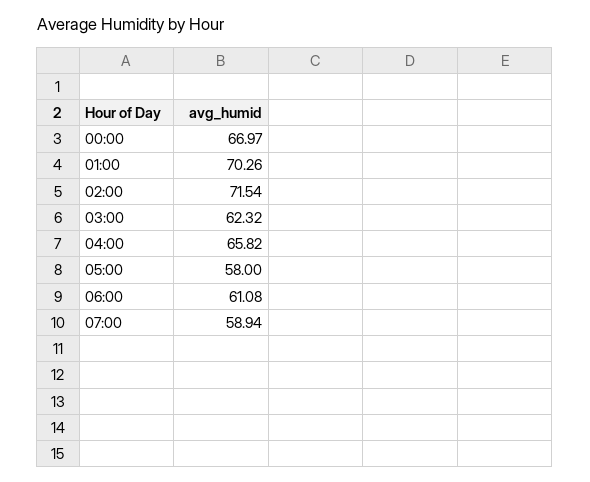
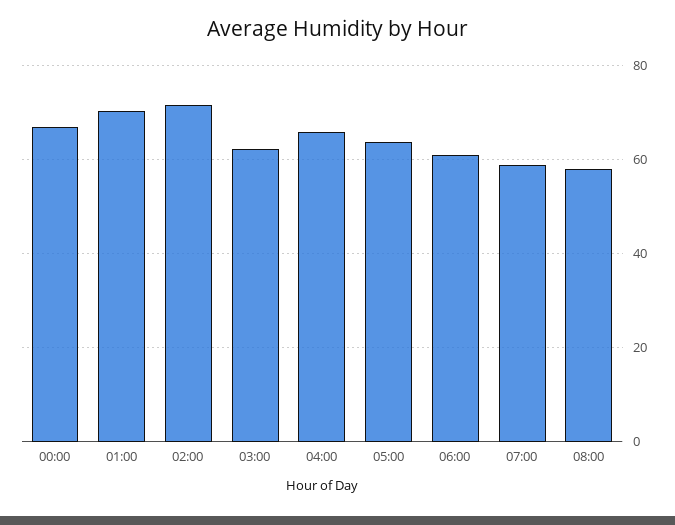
05:00: 58 -> 64
08:00: none -> 58

